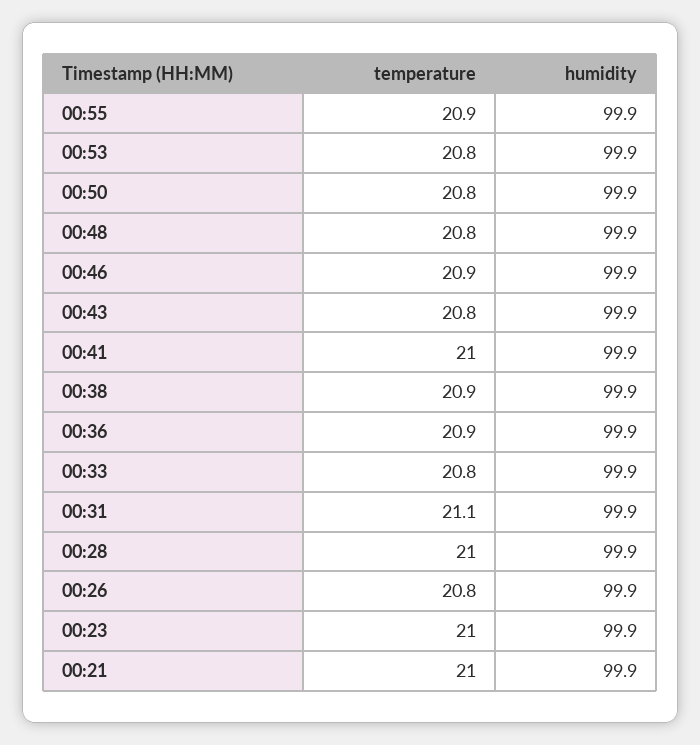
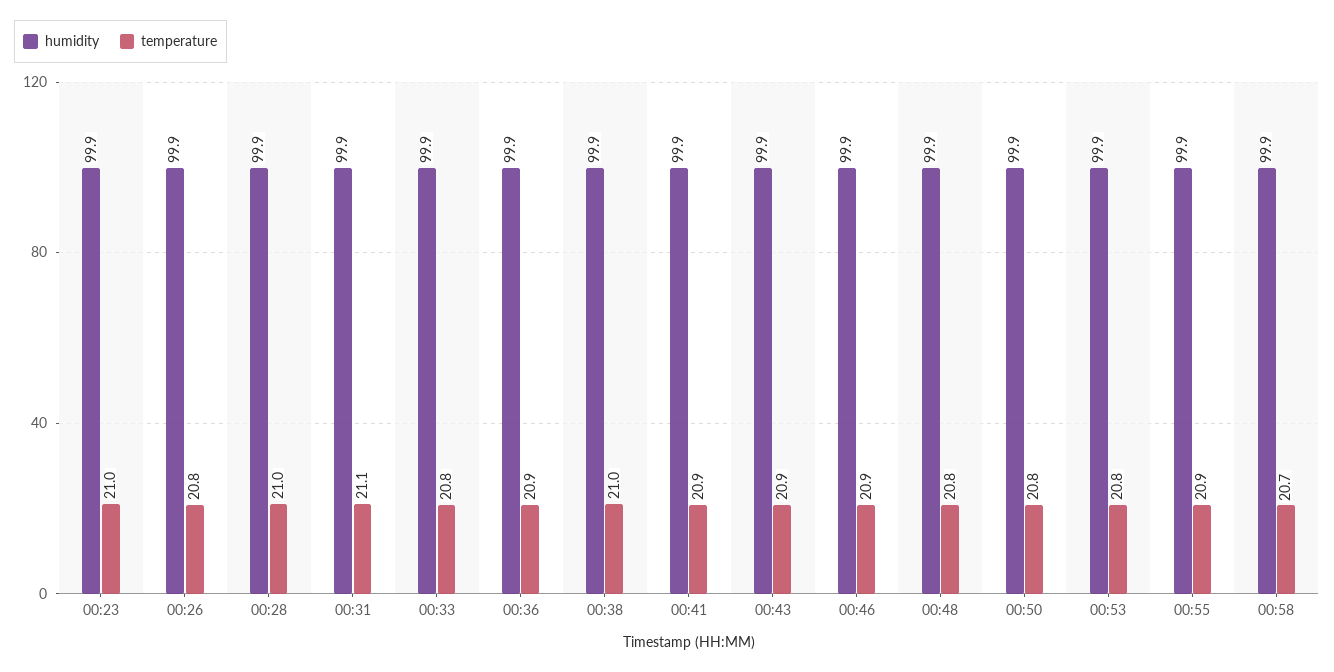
temperature, 00:43: 20.8 -> 20.9
temperature, 00:41: 21 -> 20.9
temperature, 00:38: 20.9 -> 21
temperature, 00:21: 21 -> none
humidity, 00:21: 99.9 -> none
humidity, 00:58: none -> 99.9
temperature, 00:58: none -> 20.7

